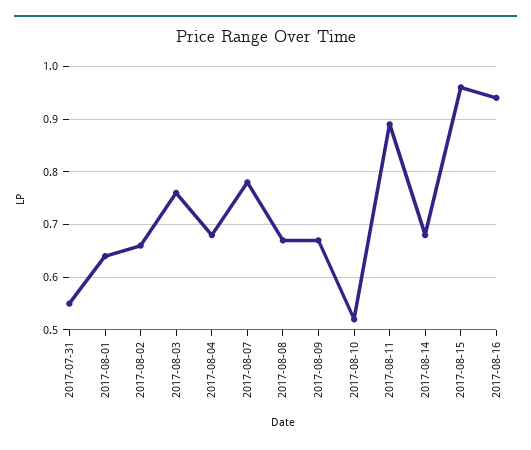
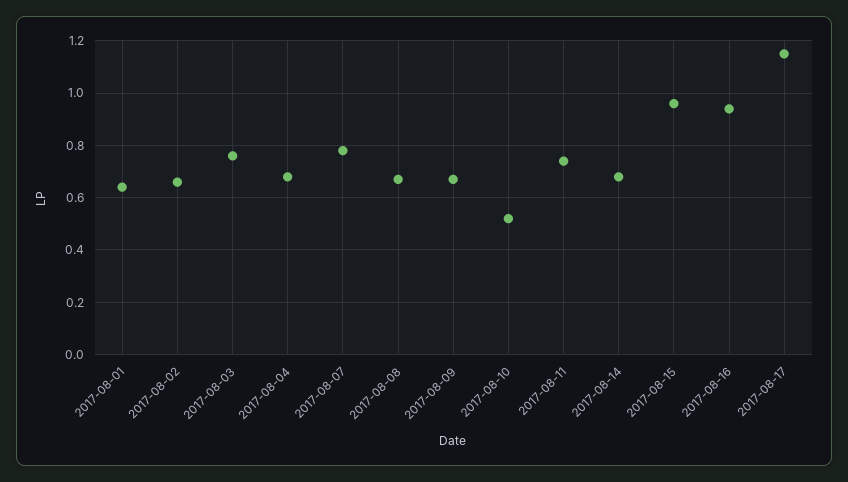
2017-07-31: 0.55 -> none
2017-08-11: 0.9 -> 0.75
2017-08-17: none -> 1.15

